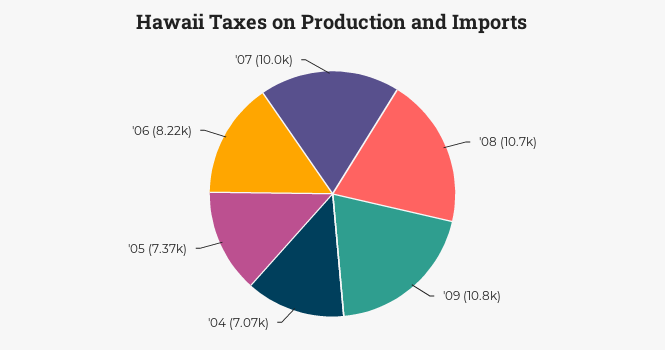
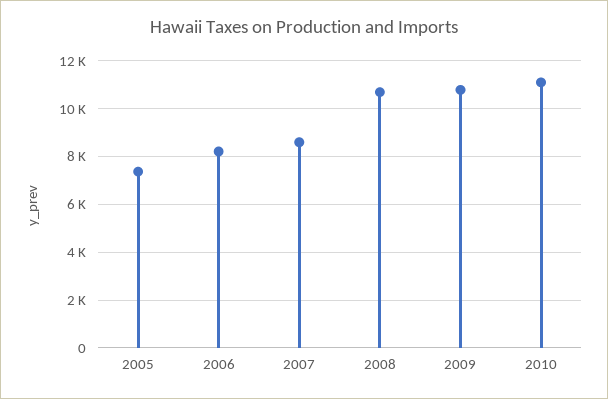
'04: 7070 -> none
'07: 10000 -> 8500
2010: none -> 11000

